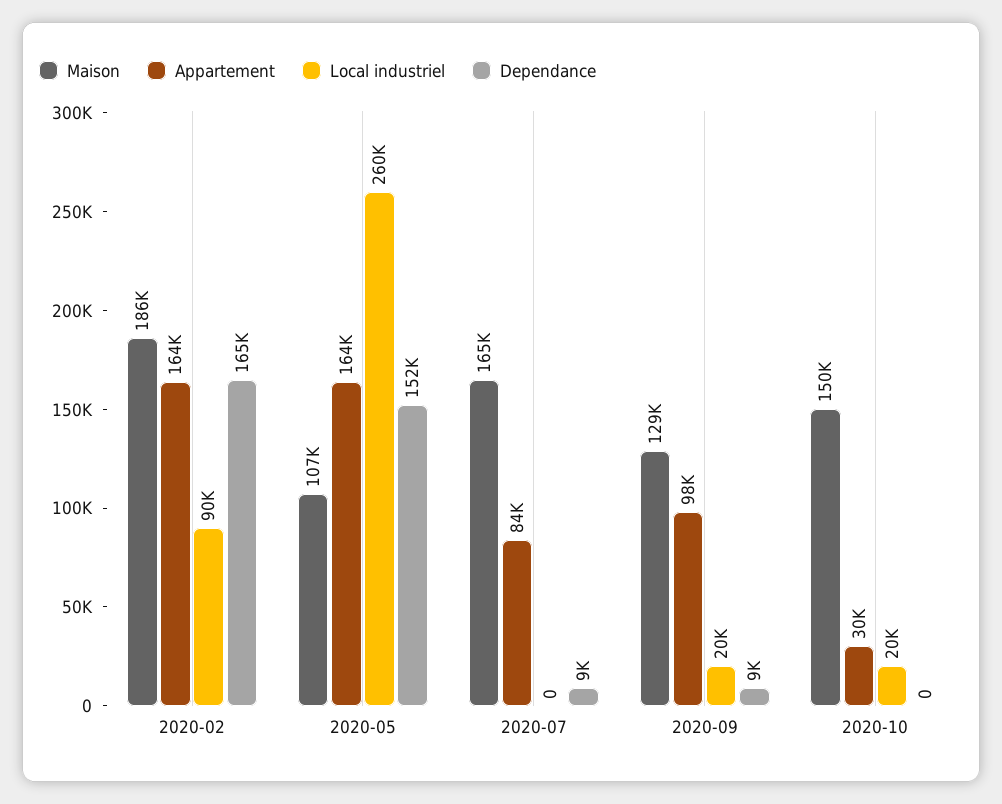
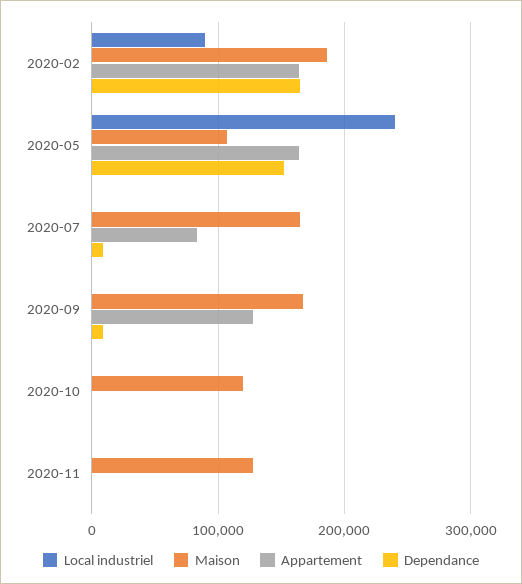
Local industriel, 2020-05: 260000 -> 240000
Maison, 2020-09: 129000 -> 170000
Appartement, 2020-09: 98000 -> 130000
Local industriel, 2020-09: 20000 -> 0
Maison, 2020-10: 150000 -> 120000
Appartement, 2020-10: 30000 -> 0
Local industriel, 2020-10: 20000 -> 0
Local industriel, 2020-11: none -> 0
Maison, 2020-11: none -> 130000
Appartement, 2020-11: none -> 0
Dependance, 2020-11: none -> 0

